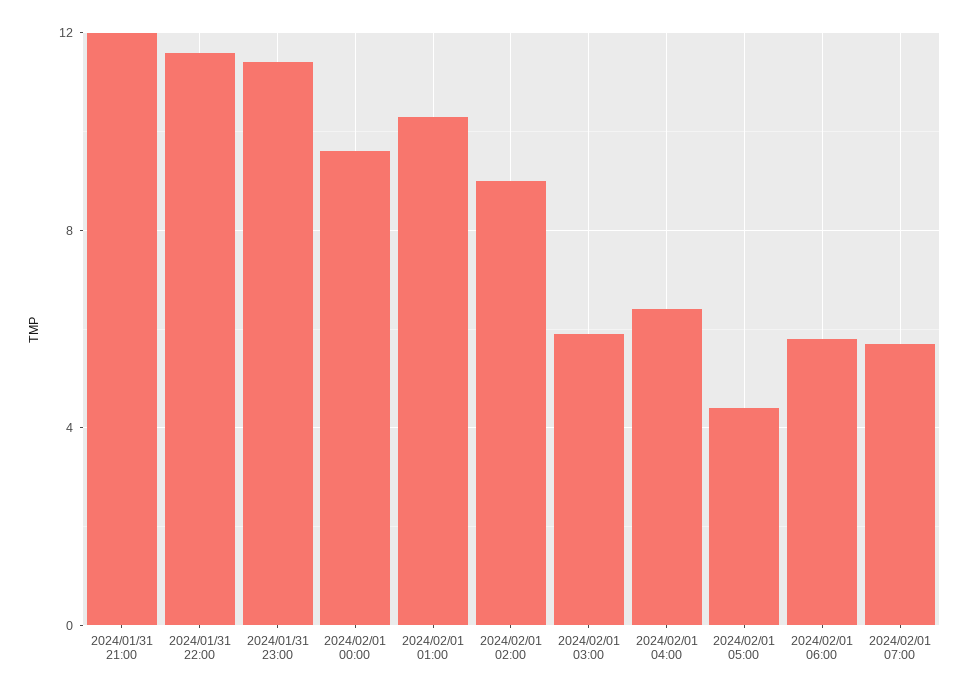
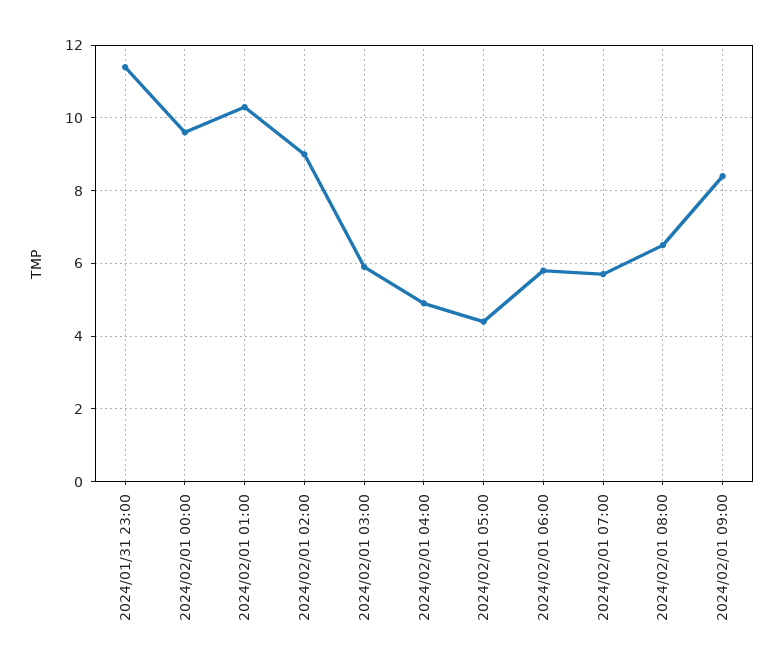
2024/01/31 21:00: 12 -> none
2024/01/31 22:00: 11.5 -> none
2024/02/01 04:00: 6.5 -> 5
2024/02/01 08:00: none -> 6.5
2024/02/01 09:00: none -> 8.5

